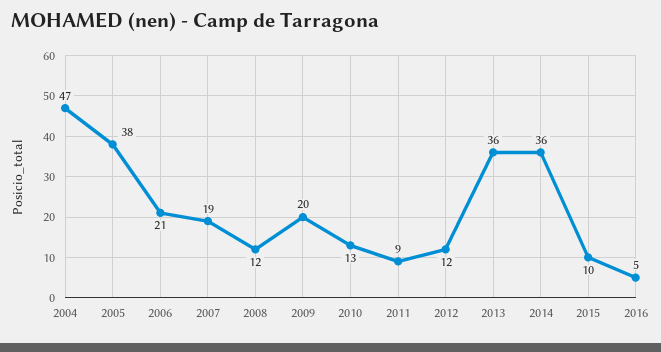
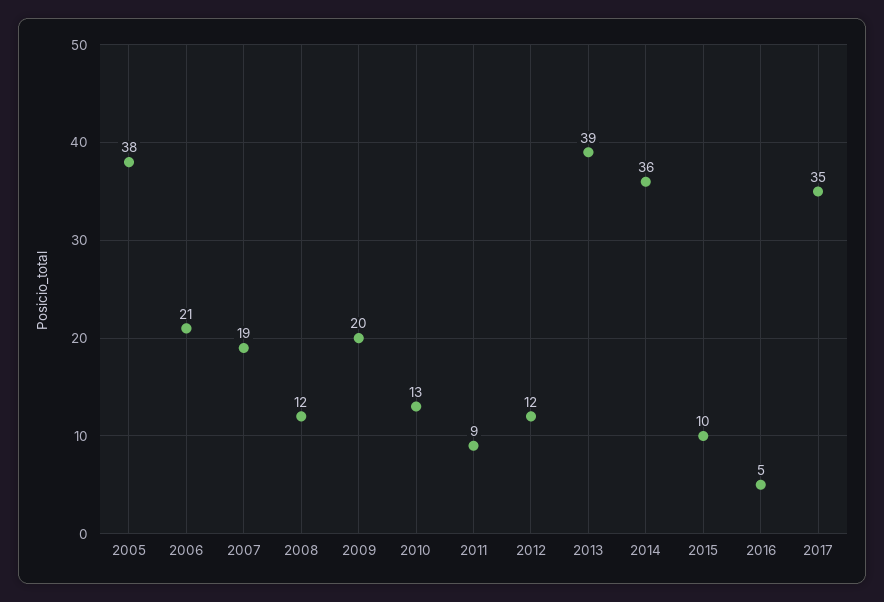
2004: 47 -> none
2013: 36 -> 39
2017: none -> 35

